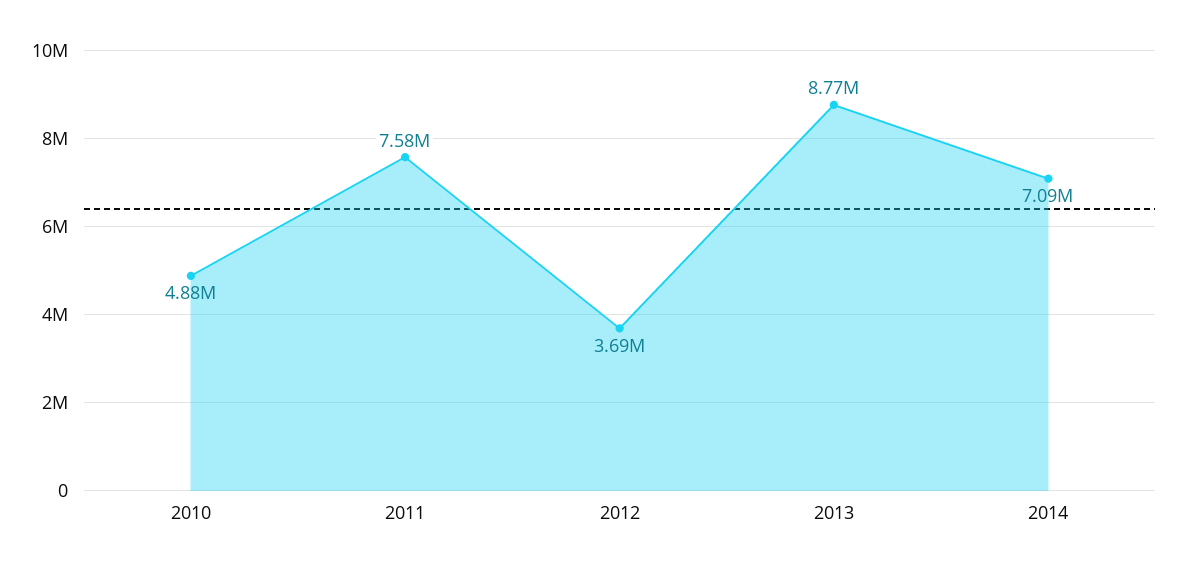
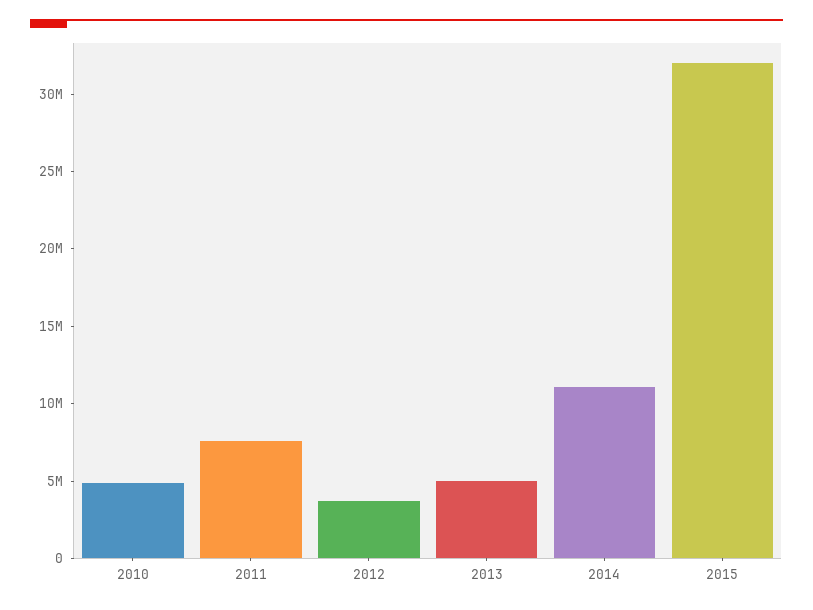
2013: 8770000 -> 5000000
2014: 7090000 -> 11000000
2015: none -> 32000000

